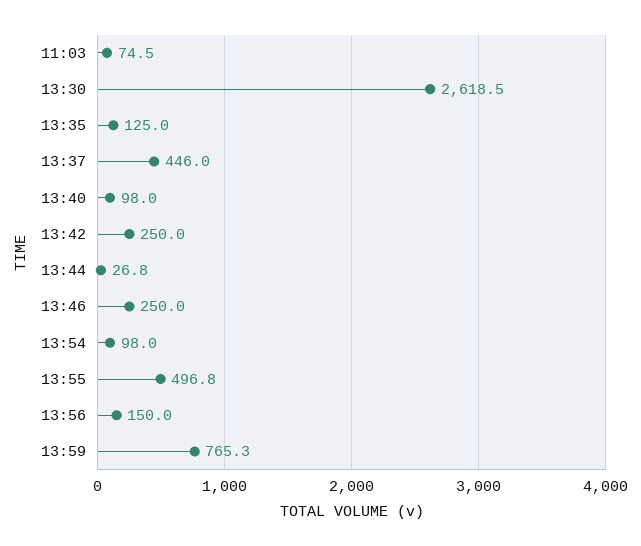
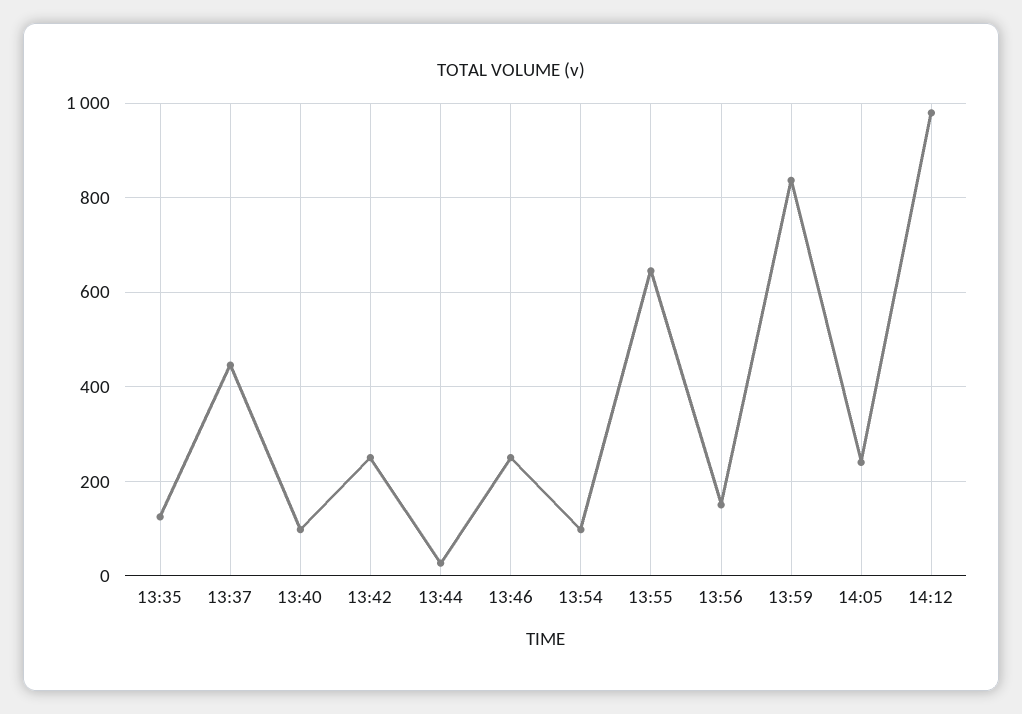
11:03: 74.5 -> none
13:30: 2618.5 -> none
13:55: 496.8 -> 640
13:59: 765.3 -> 840
14:05: none -> 240
14:12: none -> 980

